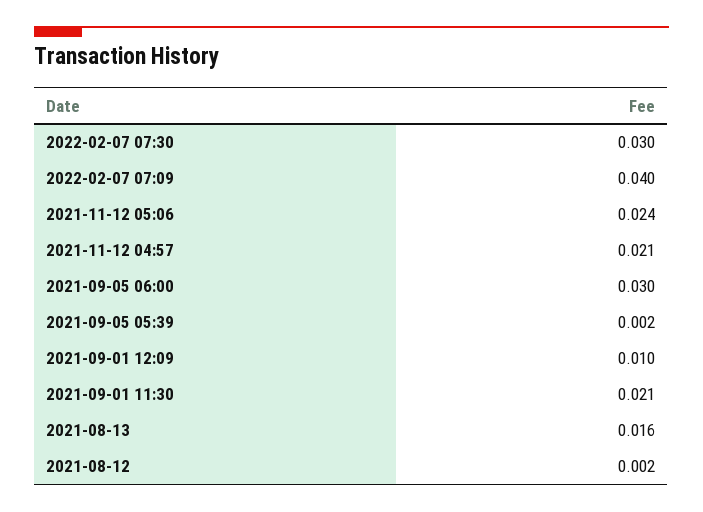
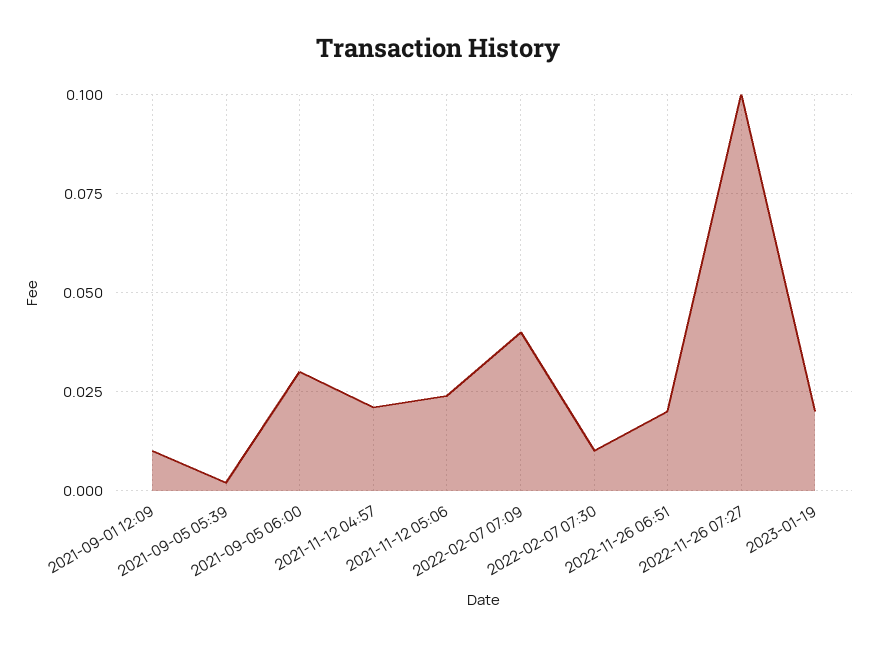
2022-02-07 07:30: 0.03 -> 0.01
2021-09-01 11:30: 0.021 -> none
2021-08-13: 0.016 -> none
2021-08-12: 0.002 -> none
2022-11-26 06:51: none -> 0.02
2022-11-26 07:27: none -> 0.1
2023-01-19: none -> 0.02

